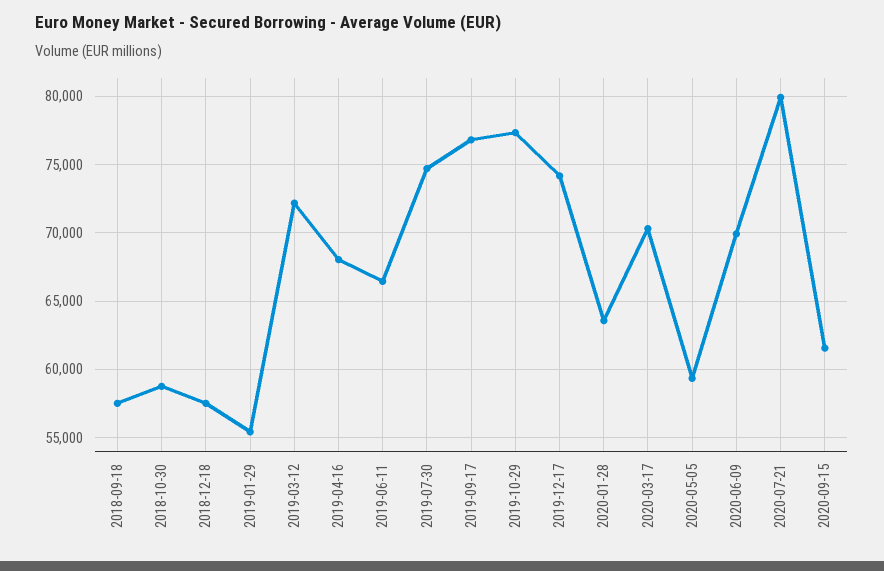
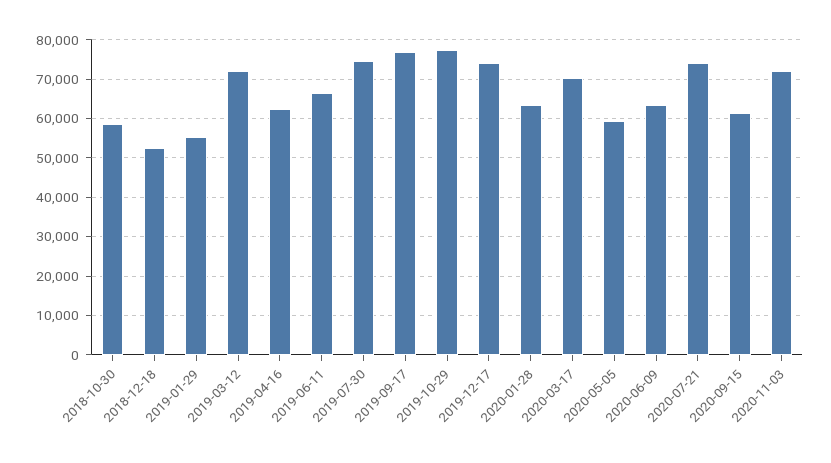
2018-09-18: 57500 -> none
2018-12-18: 57500 -> 52000
2019-04-16: 68000 -> 62000
2020-06-09: 70000 -> 64000
2020-07-21: 80000 -> 74000
2020-11-03: none -> 72000

